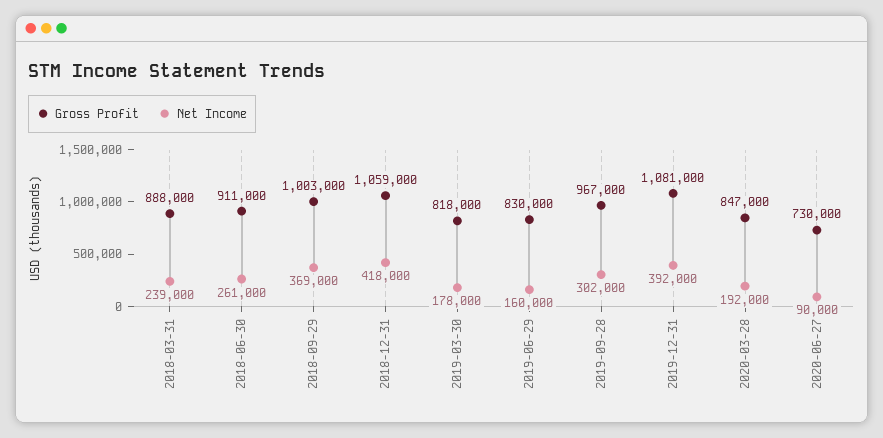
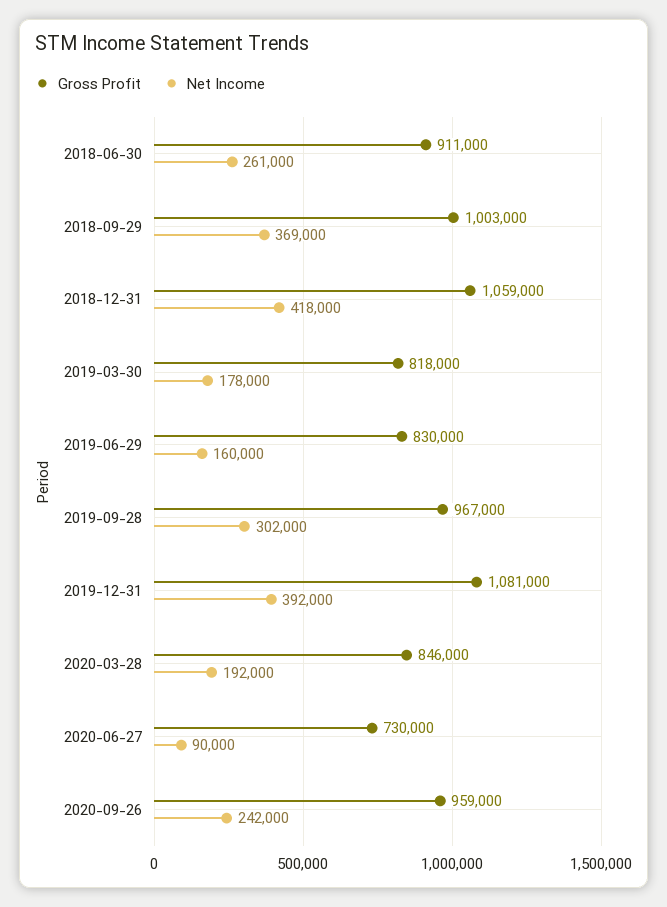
Gross Profit, 2018-03-31: 888000 -> none
Net Income, 2018-03-31: 239000 -> none
Gross Profit, 2020-03-28: 847000 -> 846000
Gross Profit, 2020-09-26: none -> 959000
Net Income, 2020-09-26: none -> 242000

